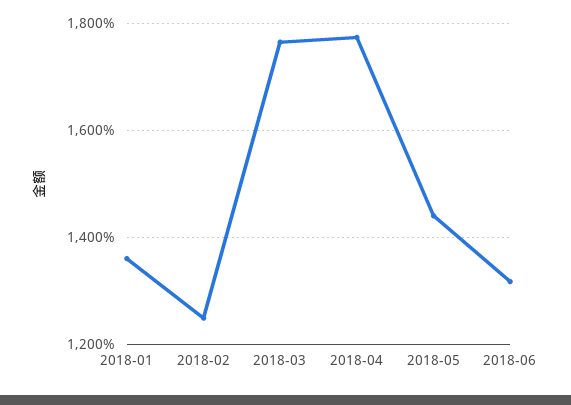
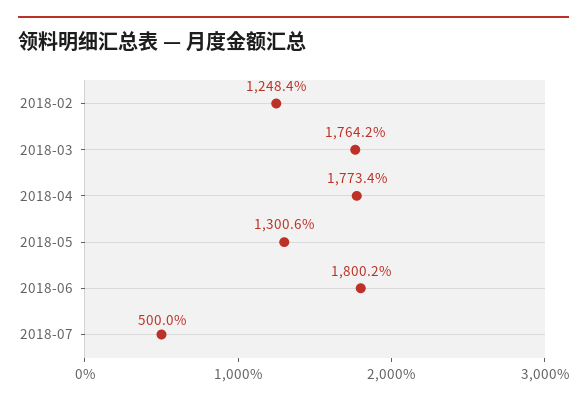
2018-01: 1360 -> none
2018-05: 1440 -> 1300.6
2018-06: 1320 -> 1800.2
2018-07: none -> 500

